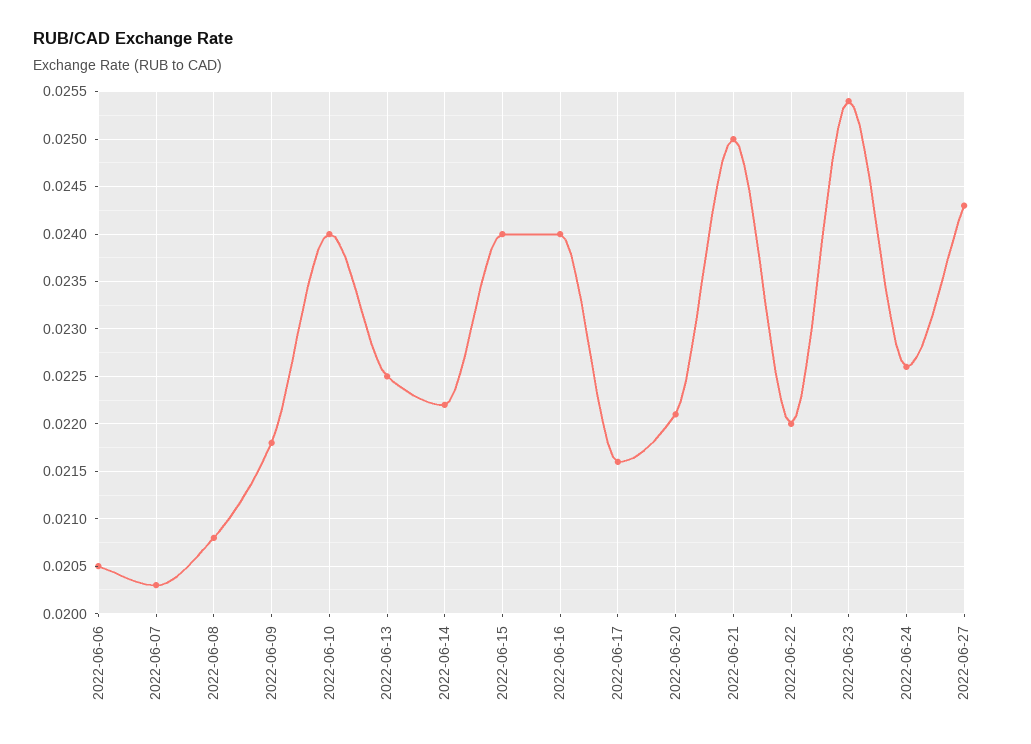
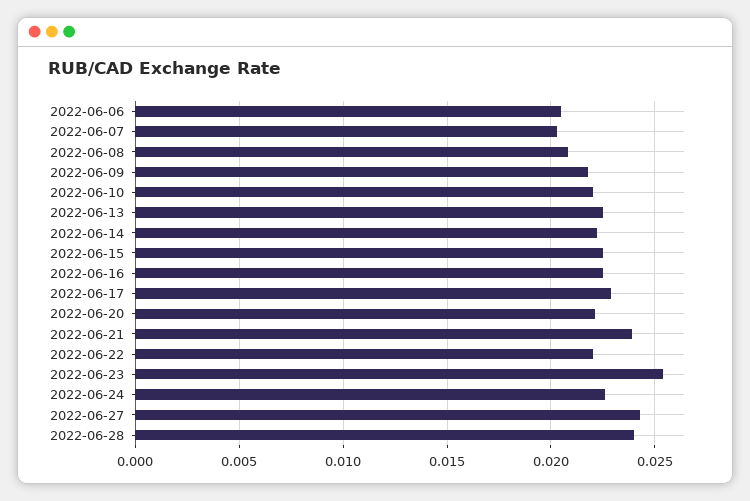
2022-06-10: 0.024 -> 0.022
2022-06-15: 0.024 -> 0.0225
2022-06-16: 0.024 -> 0.0225
2022-06-17: 0.0216 -> 0.023
2022-06-21: 0.025 -> 0.024
2022-06-28: none -> 0.024

